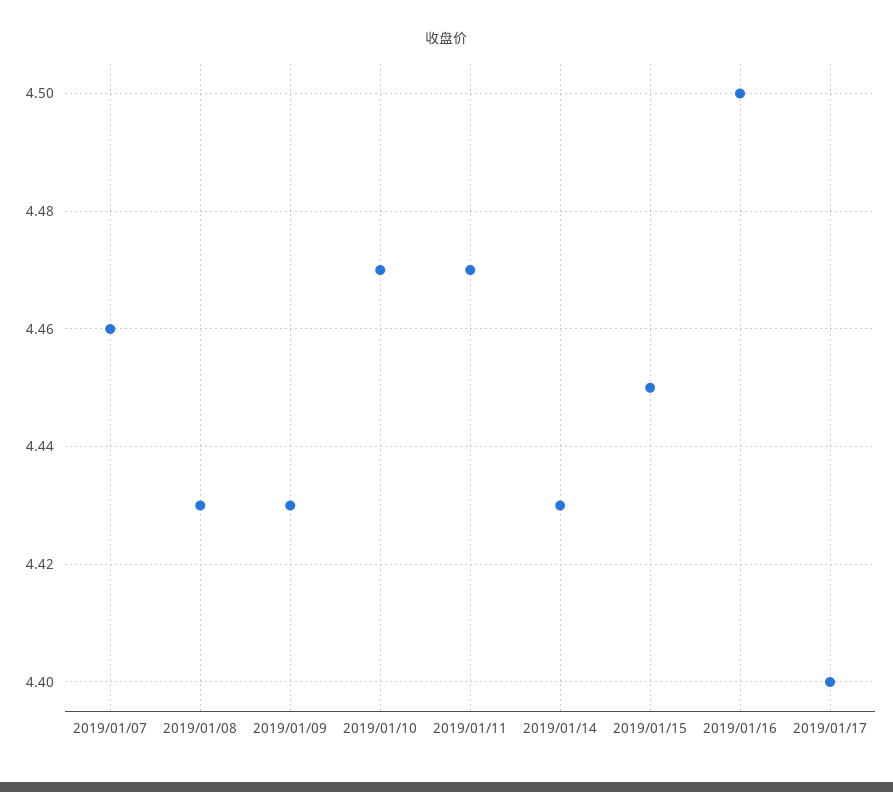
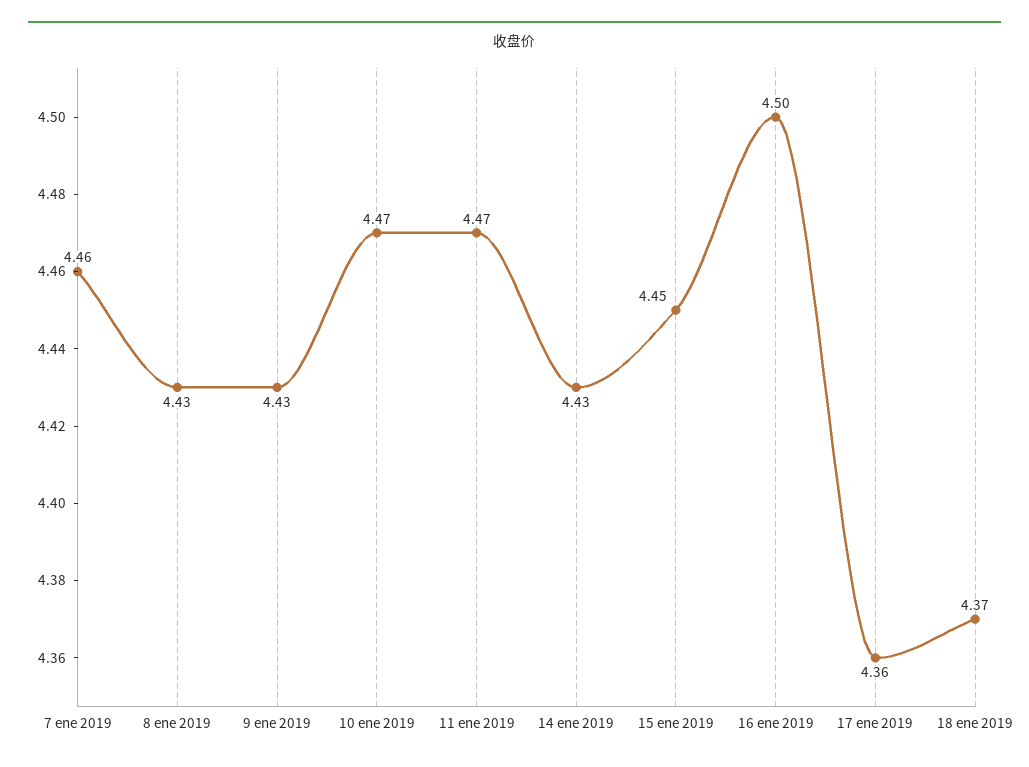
2019/01/17: 4.4 -> 4.36
18 ene 2019: none -> 4.37

